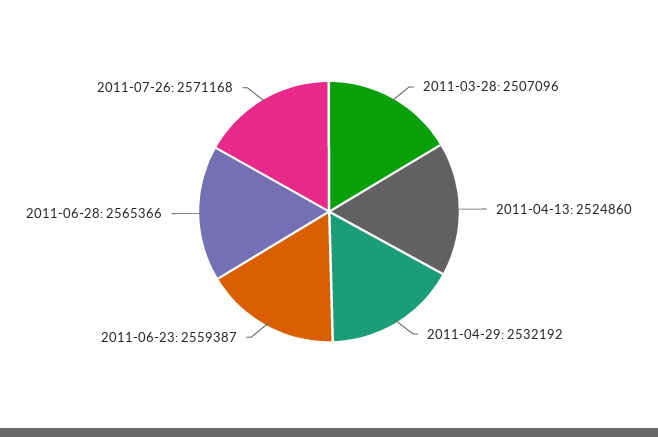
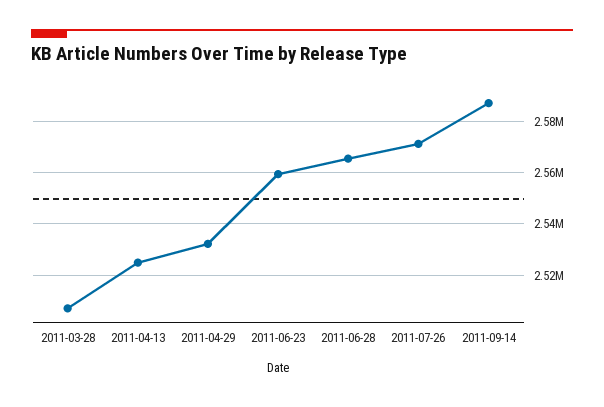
2011-09-14: none -> 2587500

